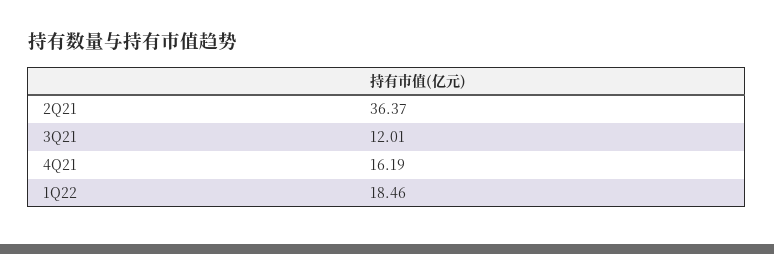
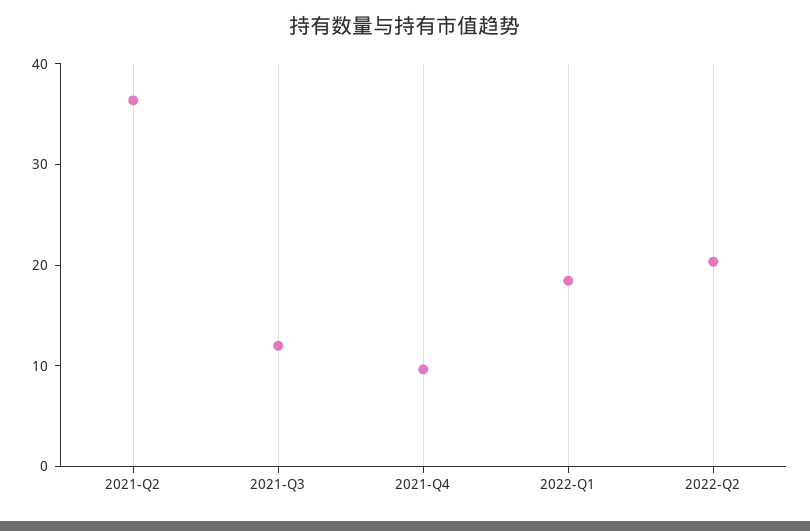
4Q21: 16.19 -> 10
2022-Q2: none -> 20

